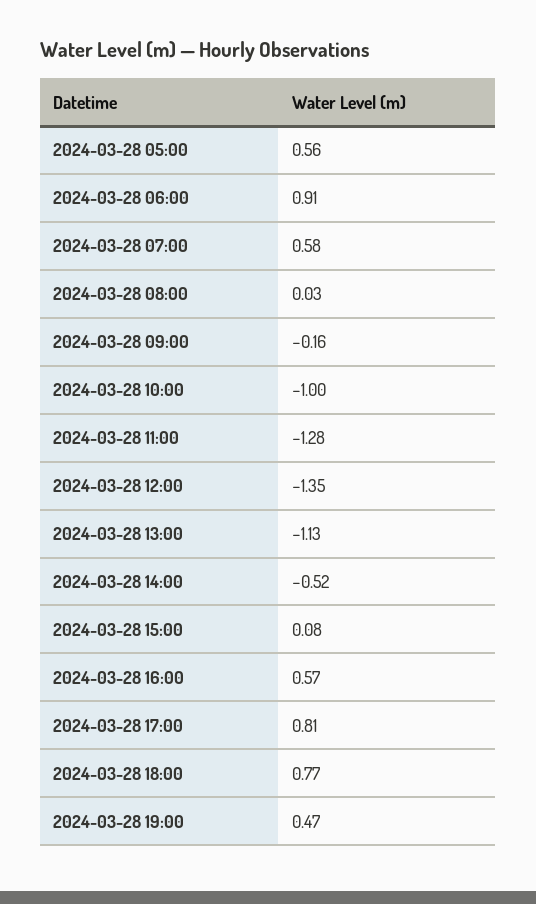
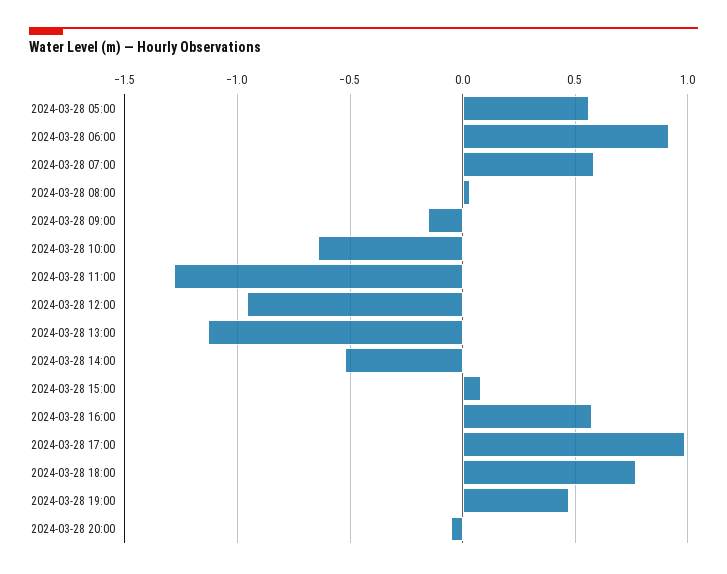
2024-03-28 10:00: -1 -> -0.65
2024-03-28 12:00: -1.35 -> -0.95
2024-03-28 17:00: 0.81 -> 1
2024-03-28 20:00: none -> -0.05

